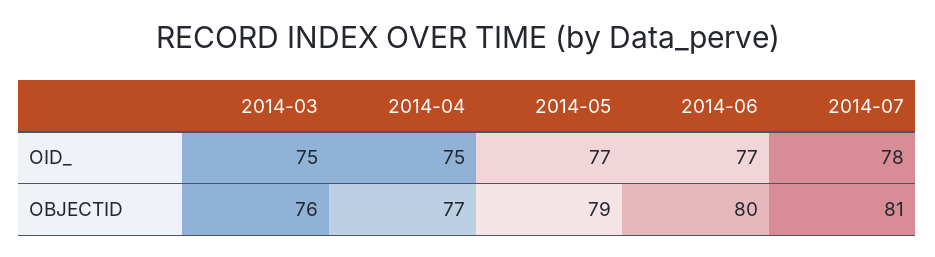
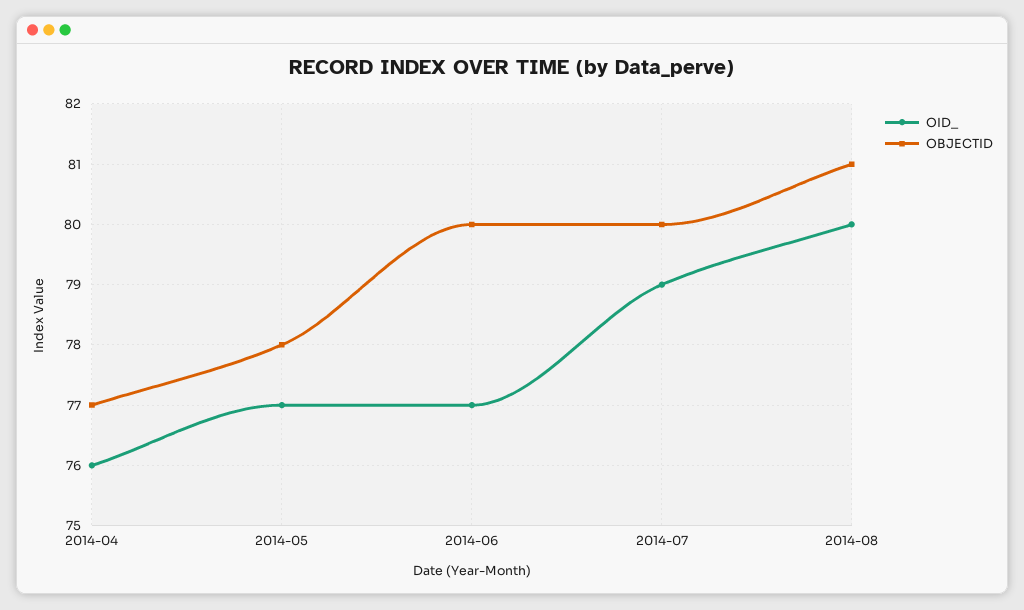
OID_, 2014-03: 75 -> none
OID_, 2014-04: 75 -> 76
OID_, 2014-07: 78 -> 79
OBJECTID, 2014-03: 76 -> none
OBJECTID, 2014-05: 79 -> 78
OBJECTID, 2014-07: 81 -> 80
OID_, 2014-08: none -> 80
OBJECTID, 2014-08: none -> 81

